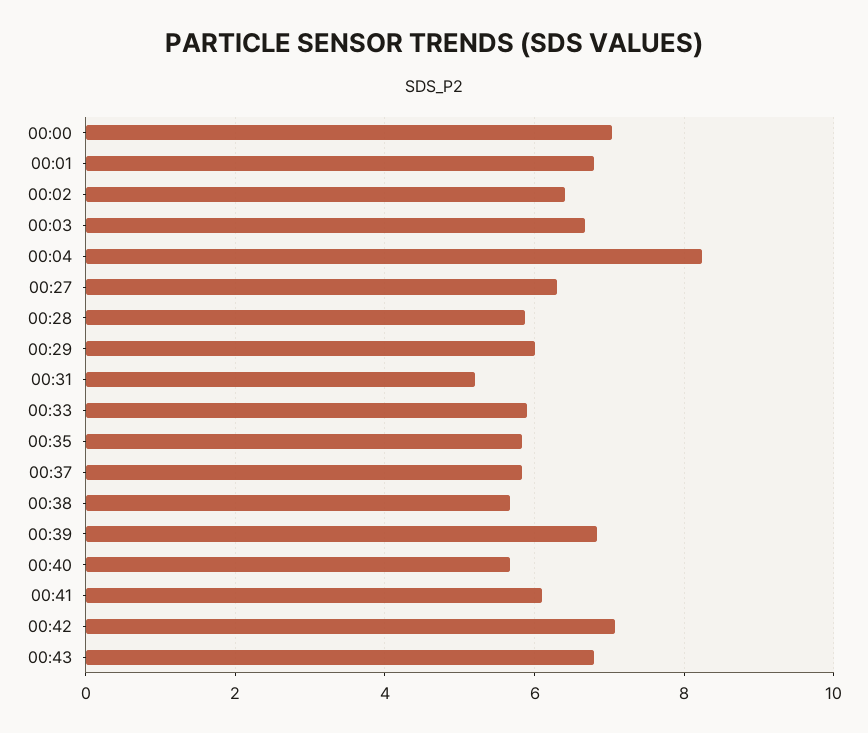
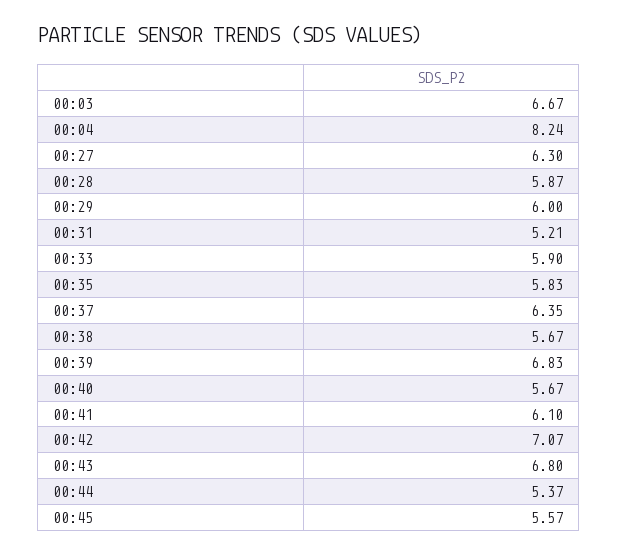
00:00: 7 -> none
00:01: 6.8 -> none
00:02: 6.4 -> none
00:37: 5.8 -> 6.35
00:44: none -> 5.37
00:45: none -> 5.57

